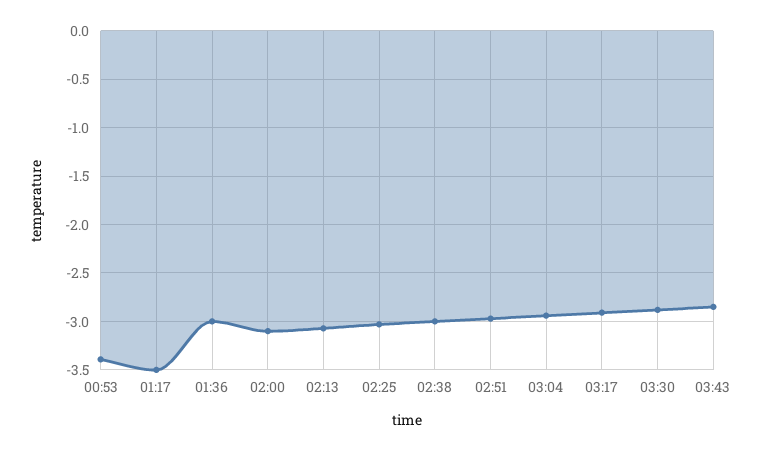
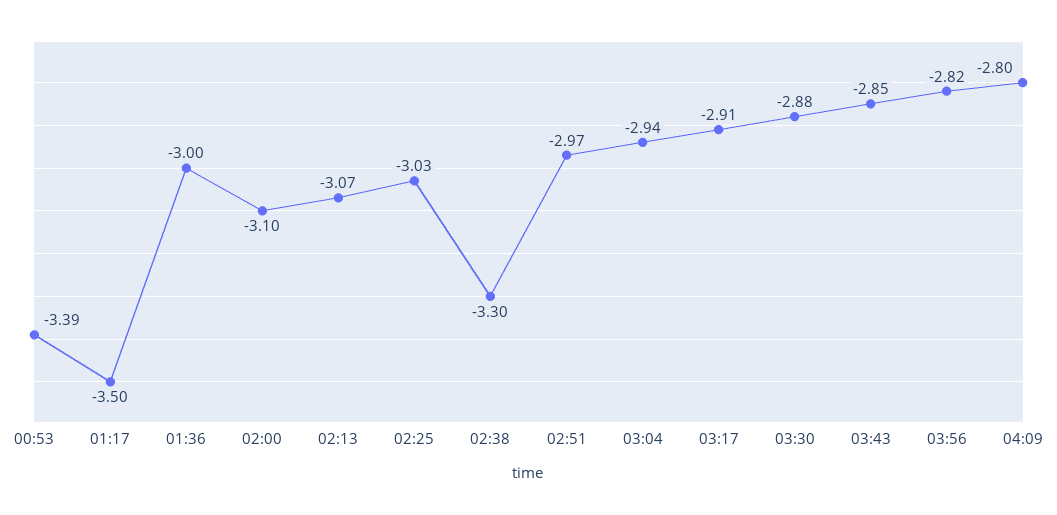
02:38: -3 -> -3.3
03:56: none -> -2.82
04:09: none -> -2.8

